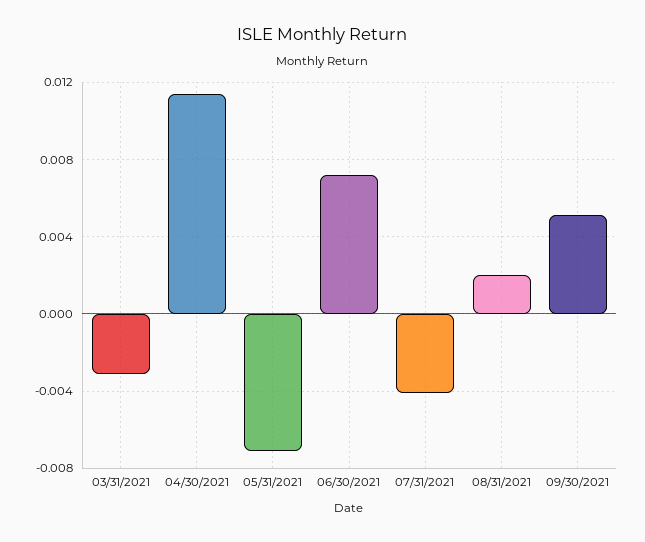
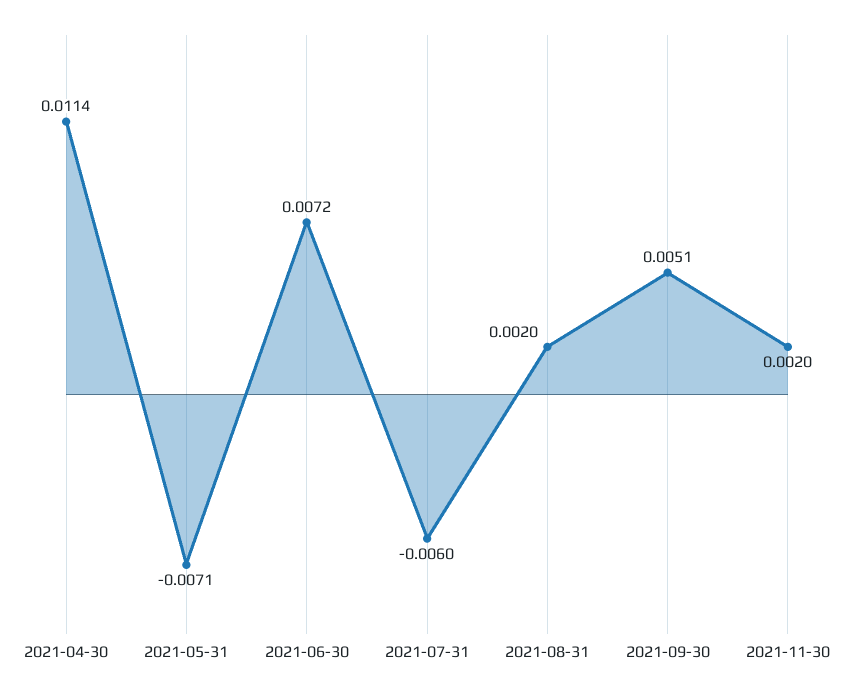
03/31/2021: -0.003 -> none
07/31/2021: -0.004 -> -0.006
2021-11-30: none -> 0.002

